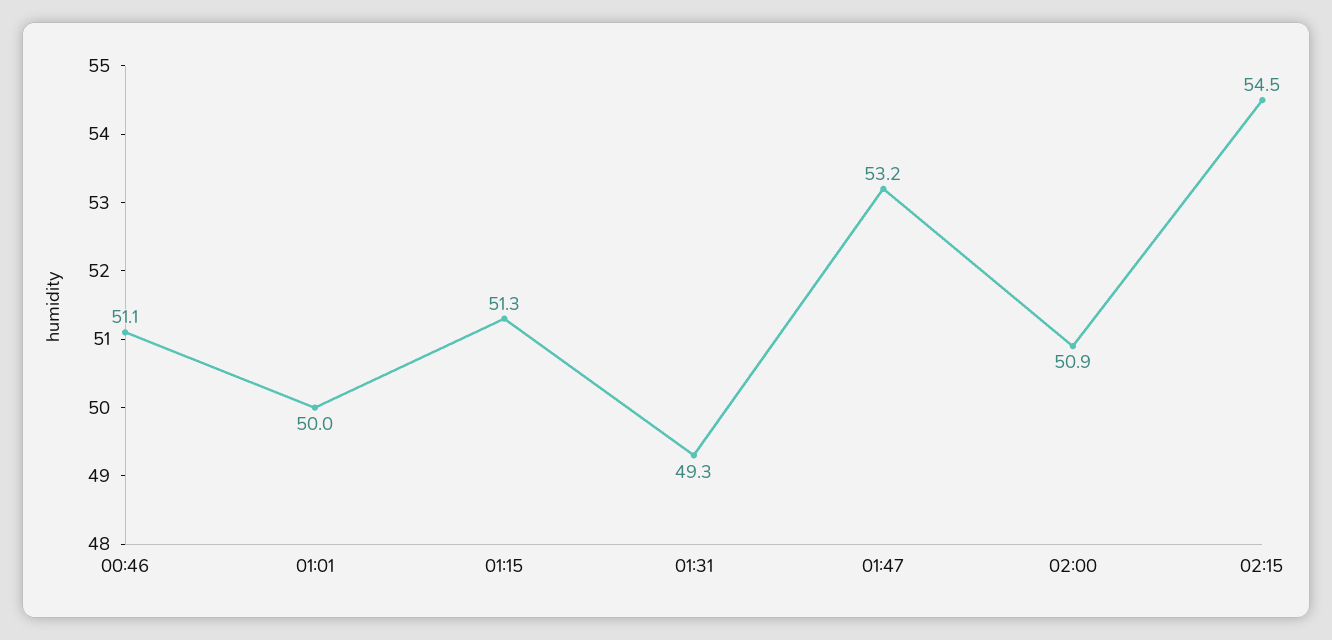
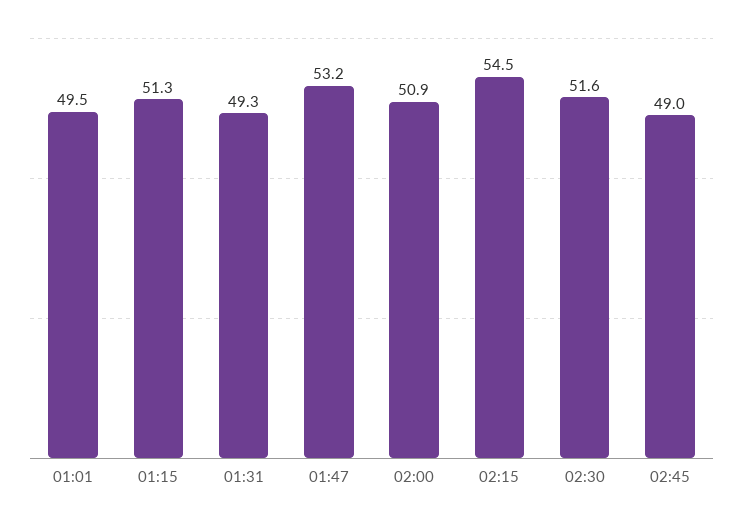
00:46: 51.1 -> none
01:01: 50 -> 49.5
02:30: none -> 51.6
02:45: none -> 49

